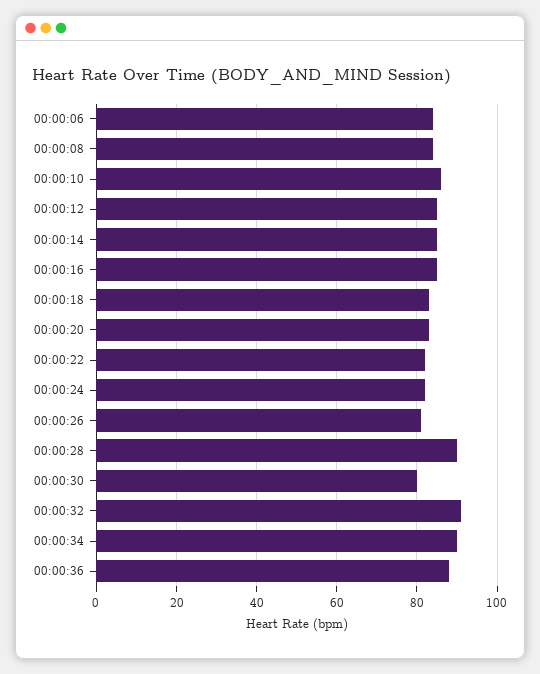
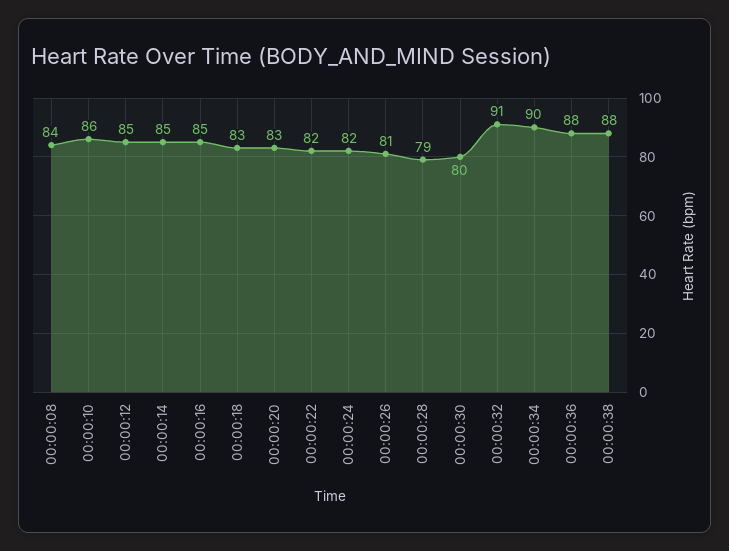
00:00:06: 85 -> none
00:00:28: 90 -> 79
00:00:38: none -> 88

